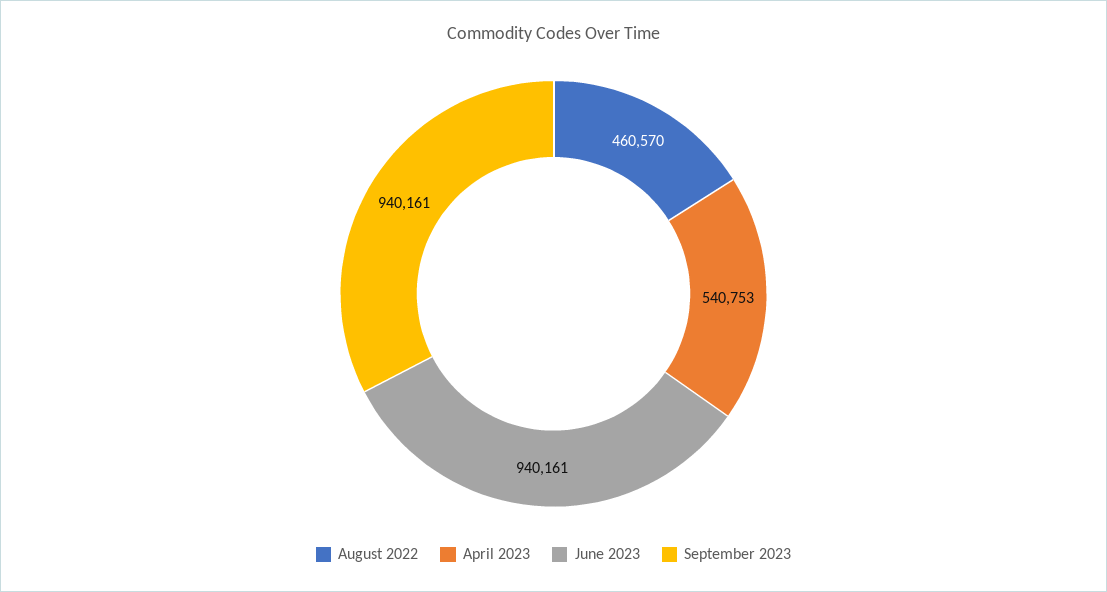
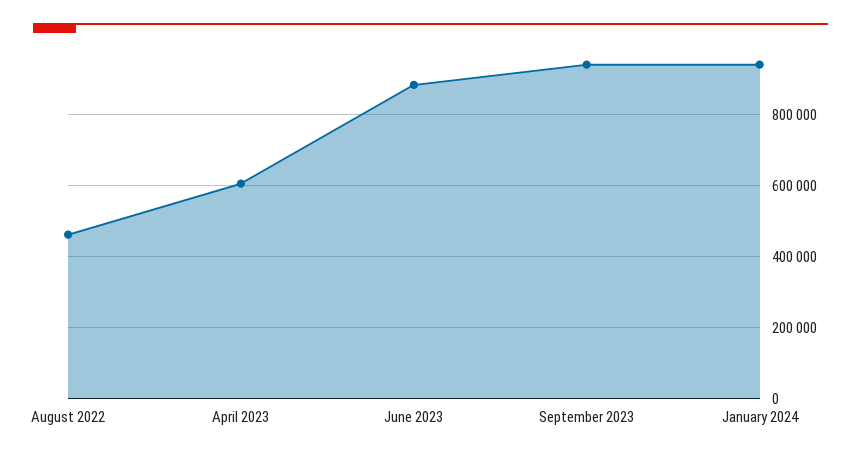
April 2023: 540753 -> 600000
June 2023: 940161 -> 880000
January 2024: none -> 940000

